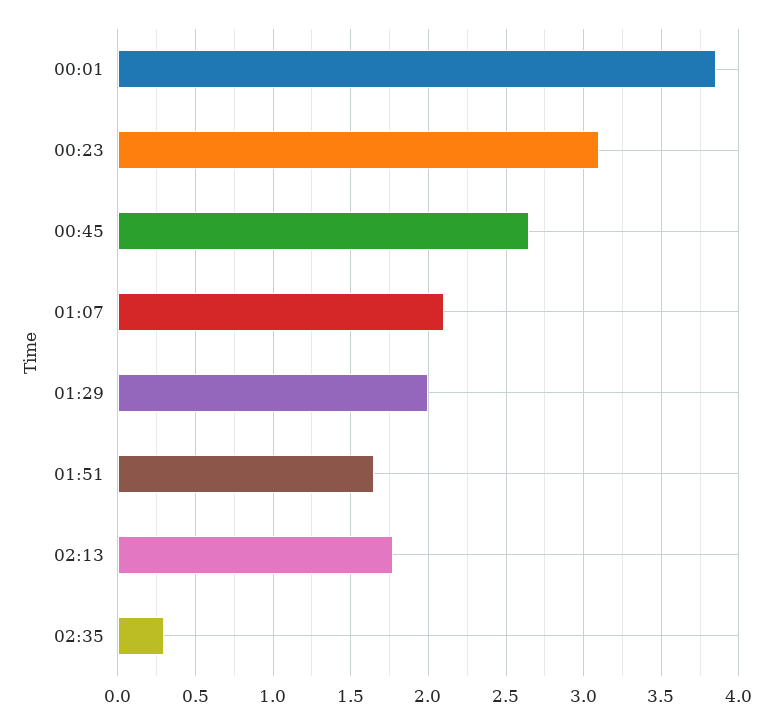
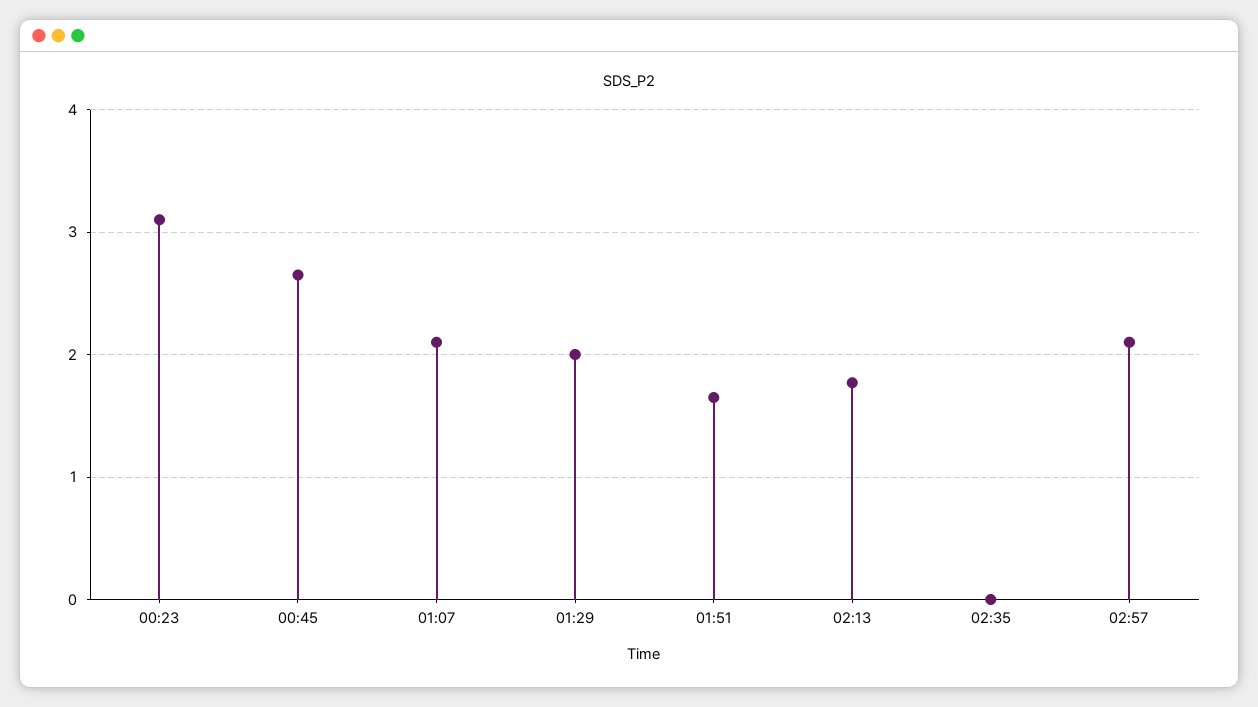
00:01: 3.85 -> none
02:35: 0.3 -> 0
02:57: none -> 2.1

